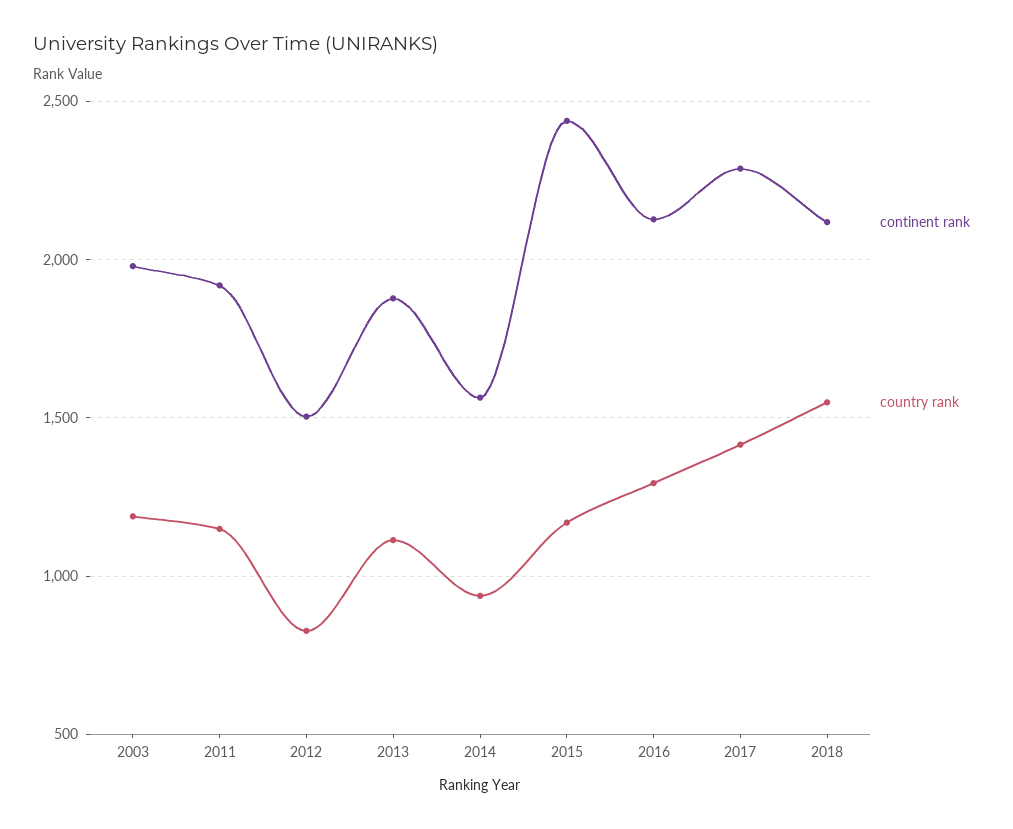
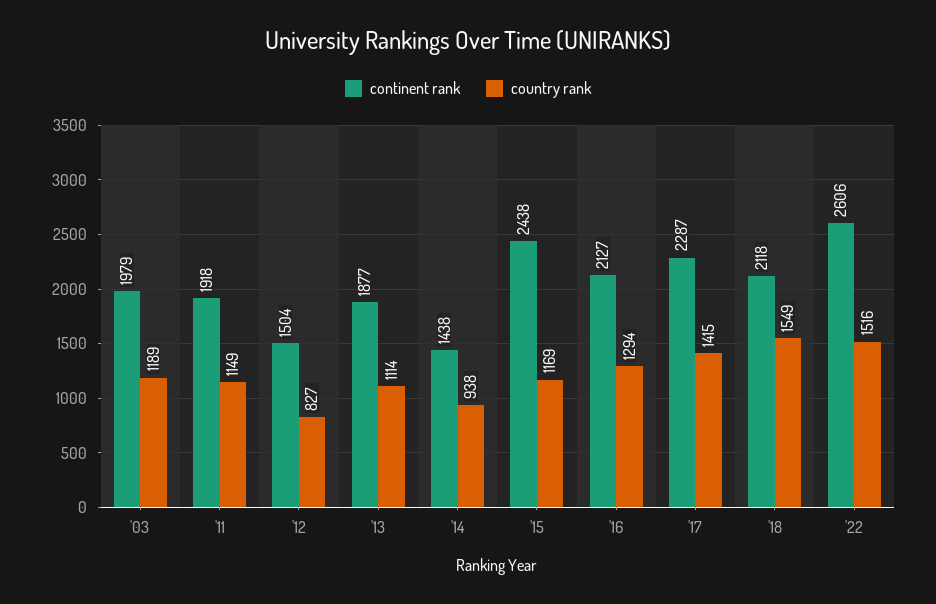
continent rank, 2014: 1550 -> 1438
continent rank, '22: none -> 2606
country rank, '22: none -> 1516

